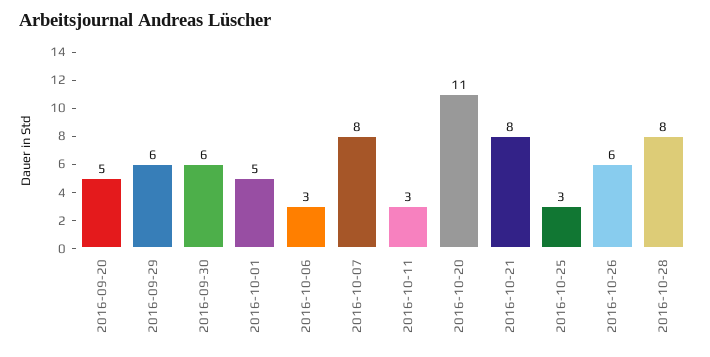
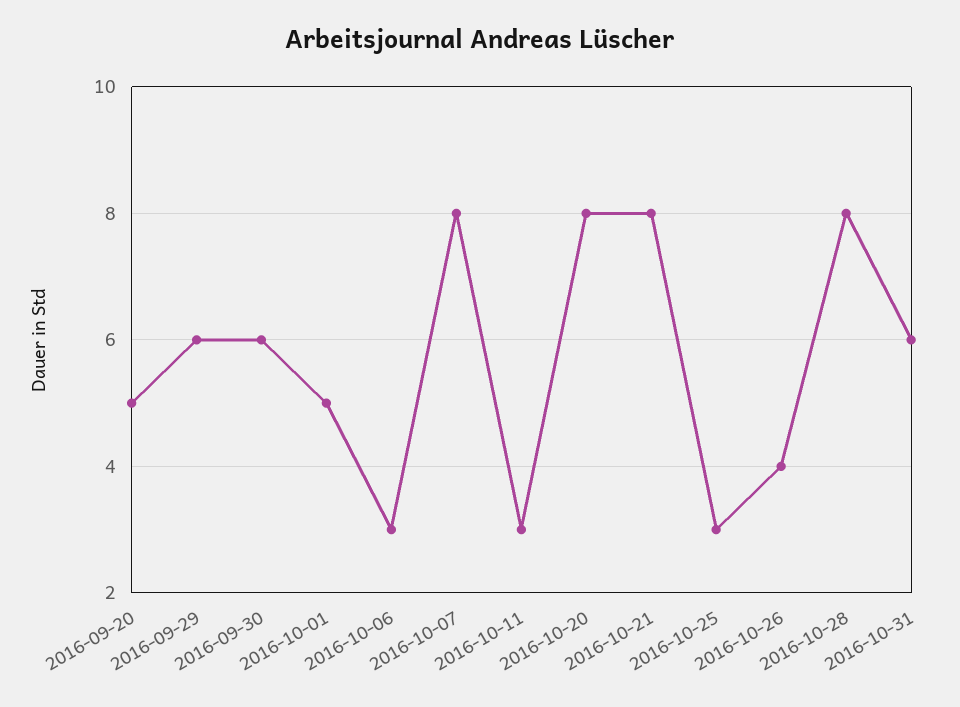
2016-10-20: 11 -> 8
2016-10-26: 6 -> 4
2016-10-31: none -> 6

